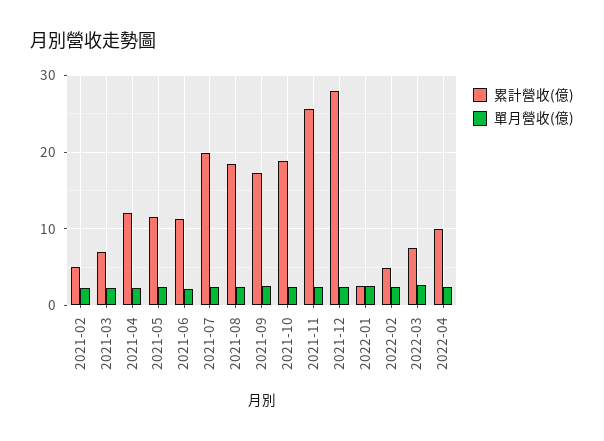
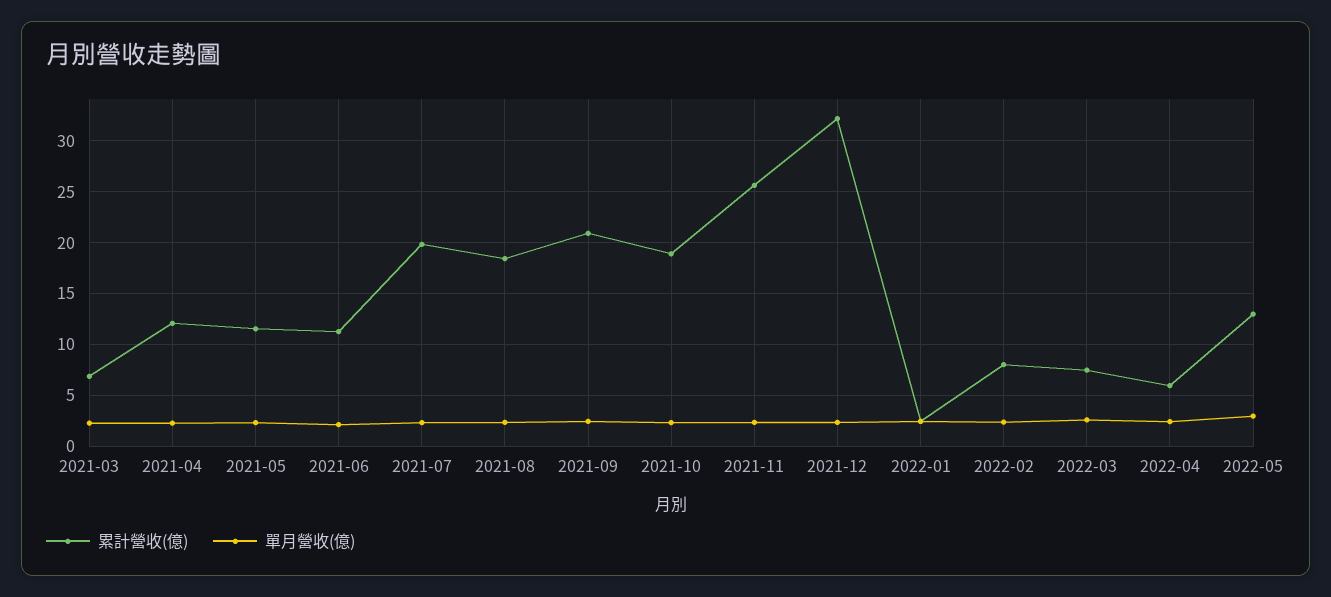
累計營收(億), 2021-02: 5 -> none
單月營收(億), 2021-02: 2 -> none
累計營收(億), 2021-09: 17 -> 21
累計營收(億), 2021-12: 28 -> 32
累計營收(億), 2022-02: 5 -> 8
累計營收(億), 2022-04: 10 -> 6
累計營收(億), 2022-05: none -> 13
單月營收(億), 2022-05: none -> 3

